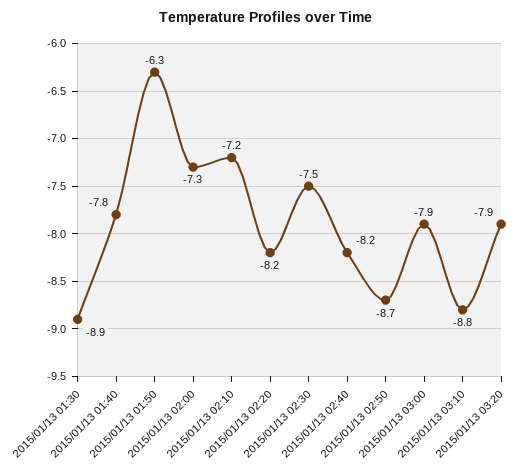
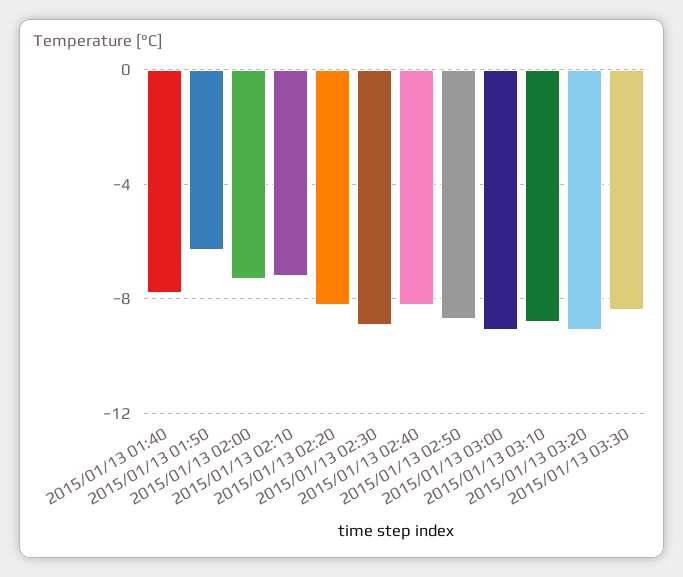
2015/01/13 01:30: -8.9 -> none
2015/01/13 02:30: -7.5 -> -9
2015/01/13 03:00: -7.9 -> -9
2015/01/13 03:20: -7.9 -> -9
2015/01/13 03:30: none -> -8.5

